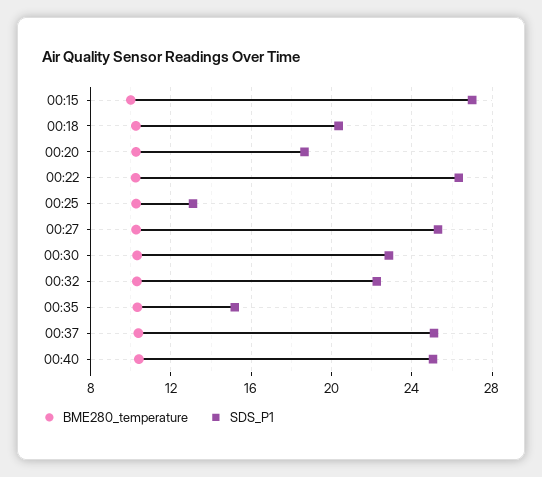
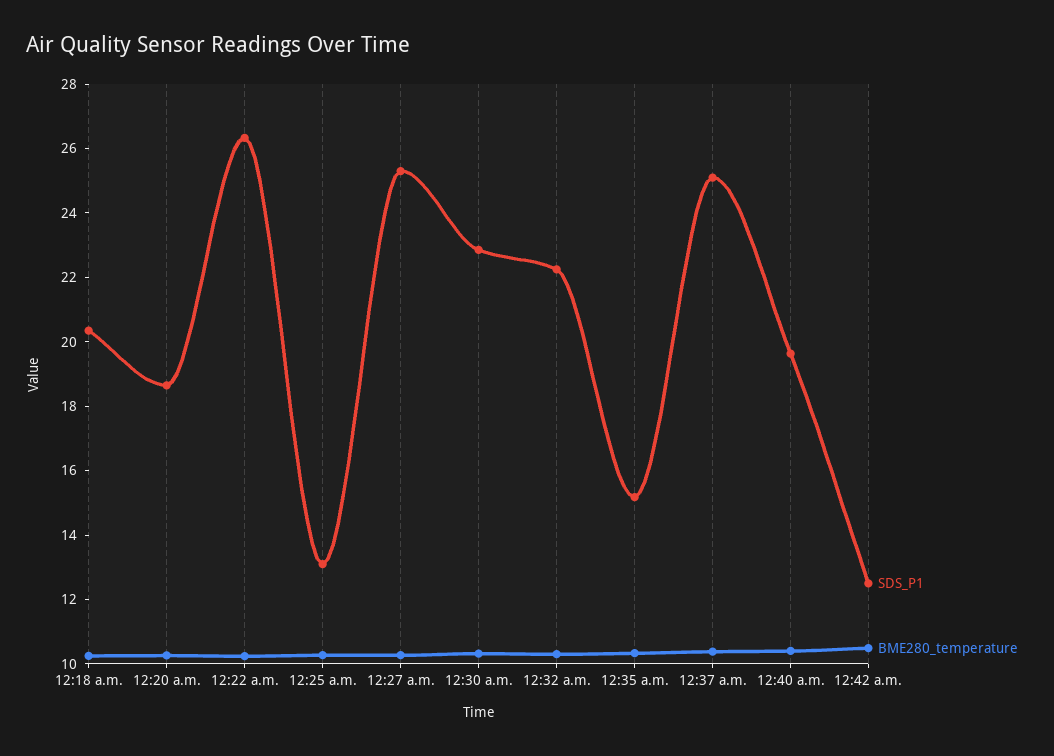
BME280_temperature, 00:15: 10 -> none
SDS_P1, 00:15: 27 -> none
SDS_P1, 00:40: 25 -> 19.5
SDS_P1, 12:42 a.m.: none -> 12.5
BME280_temperature, 12:42 a.m.: none -> 10.5

